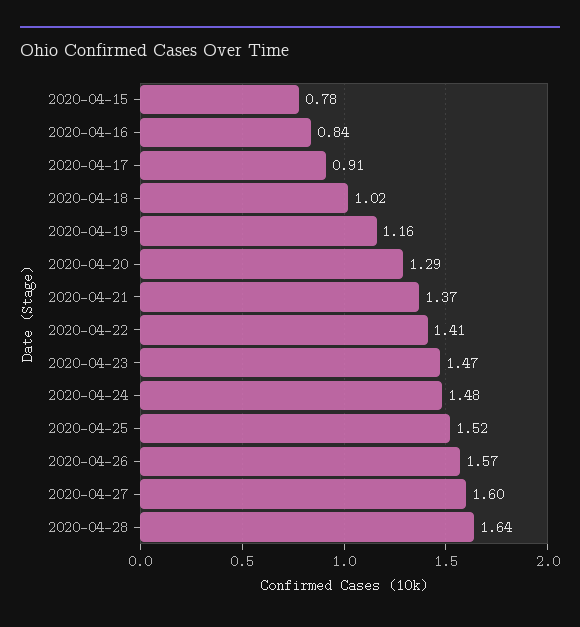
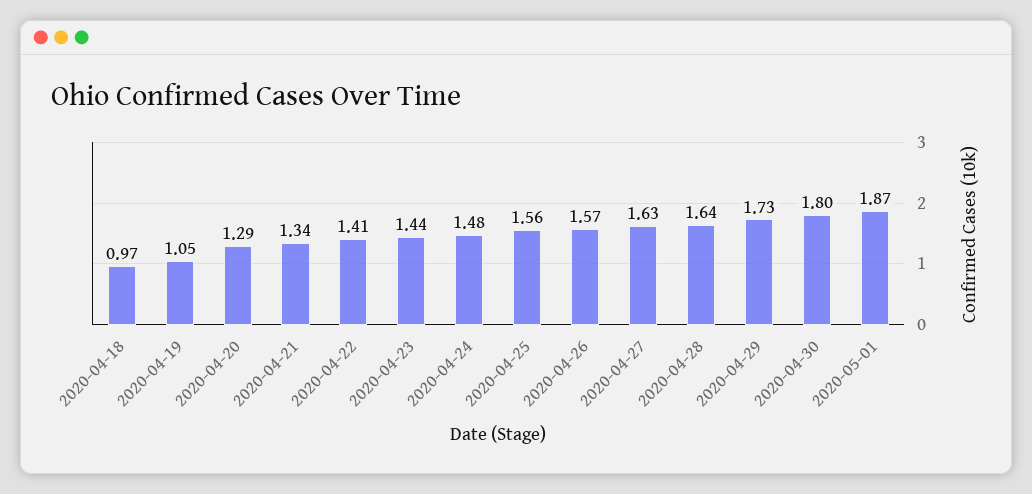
2020-04-15: 0.78 -> none
2020-04-16: 0.84 -> none
2020-04-17: 0.91 -> none
2020-04-18: 1.02 -> 0.97
2020-04-19: 1.16 -> 1.05
2020-04-21: 1.37 -> 1.34
2020-04-23: 1.47 -> 1.44
2020-04-25: 1.52 -> 1.56
2020-04-27: 1.6 -> 1.63
2020-04-29: none -> 1.73
2020-04-30: none -> 1.8
2020-05-01: none -> 1.87

